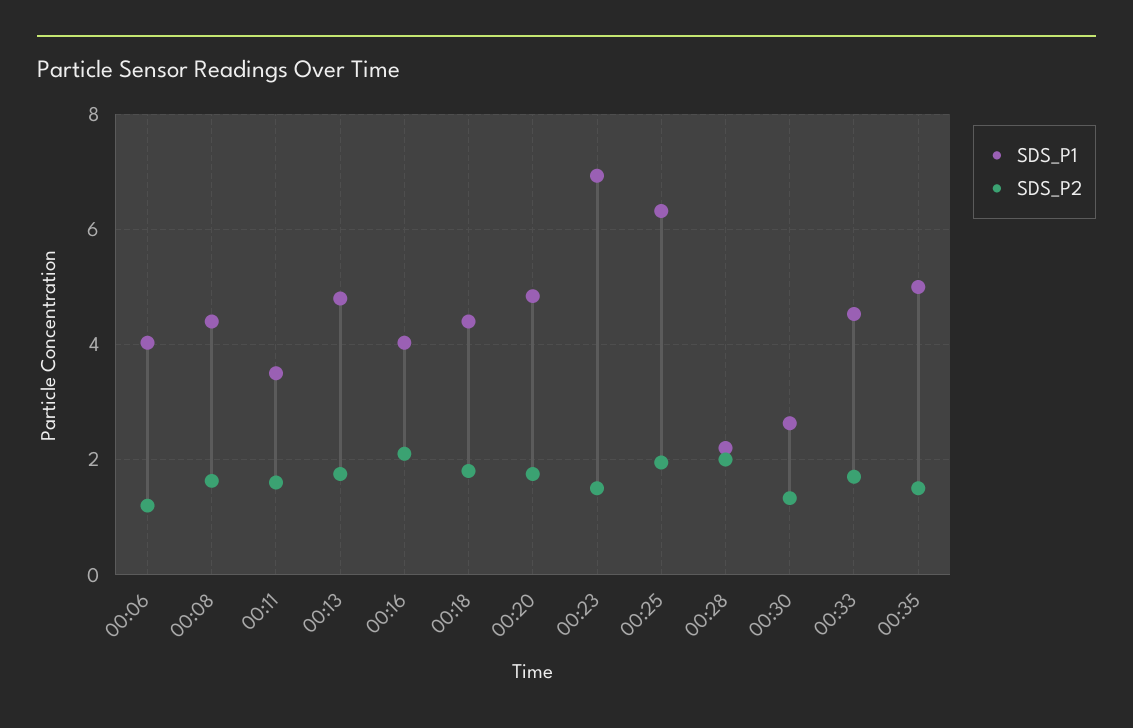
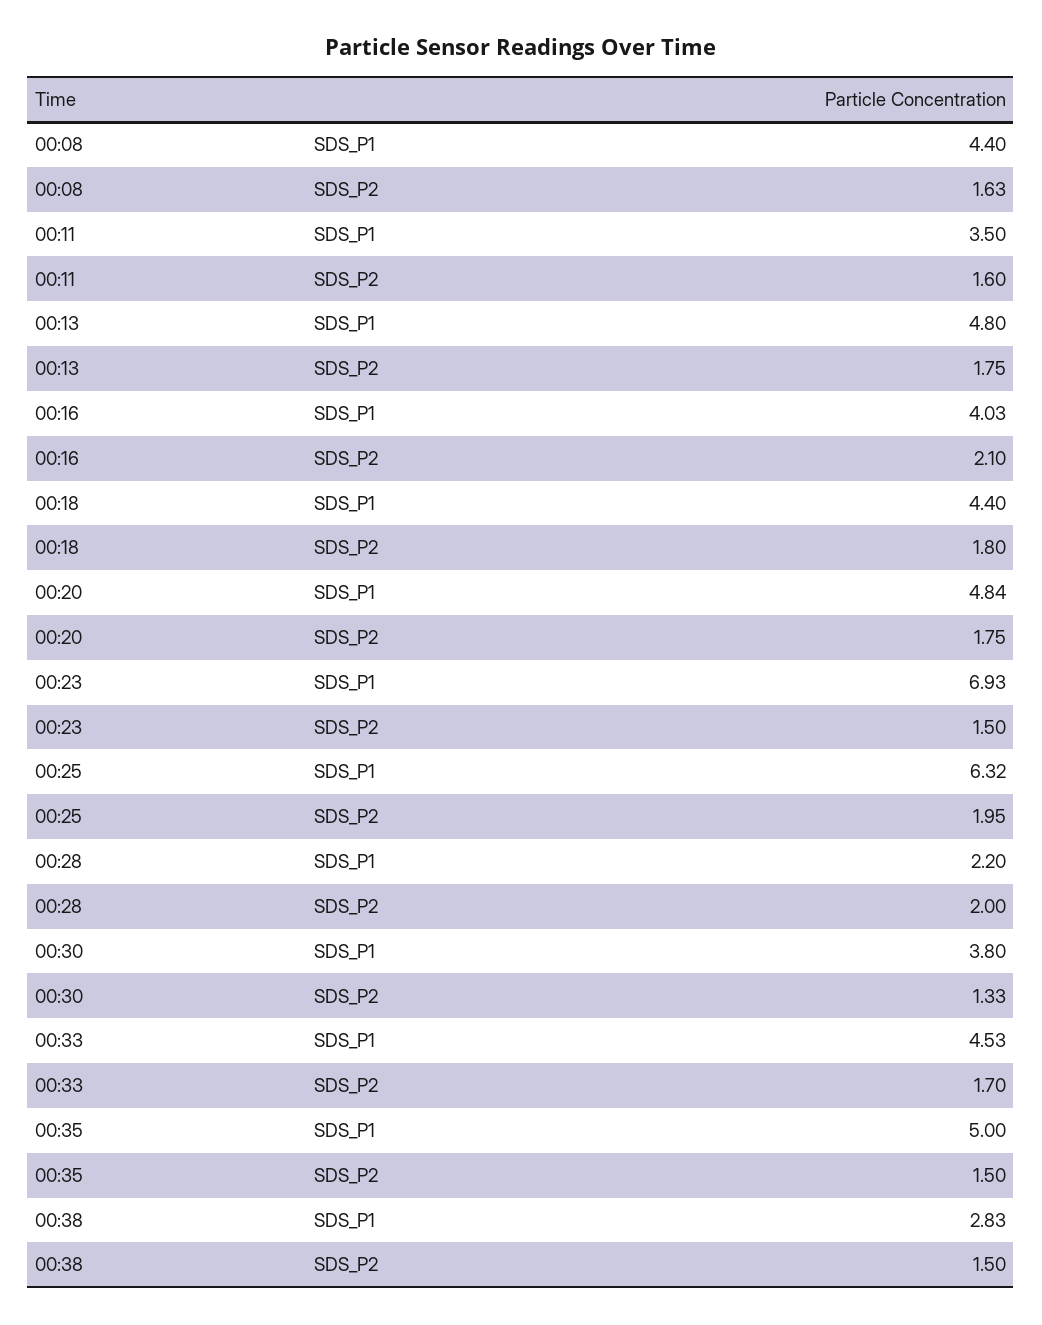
SDS_P1, 00:06: 4 -> none
SDS_P2, 00:06: 1.2 -> none
SDS_P1, 00:30: 2.6 -> 3.8
SDS_P1, 00:38: none -> 2.83
SDS_P2, 00:38: none -> 1.5

